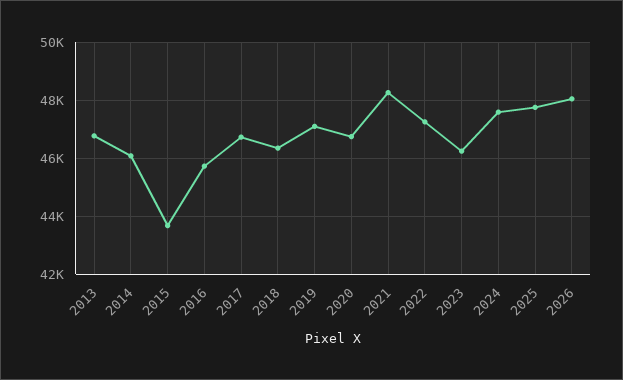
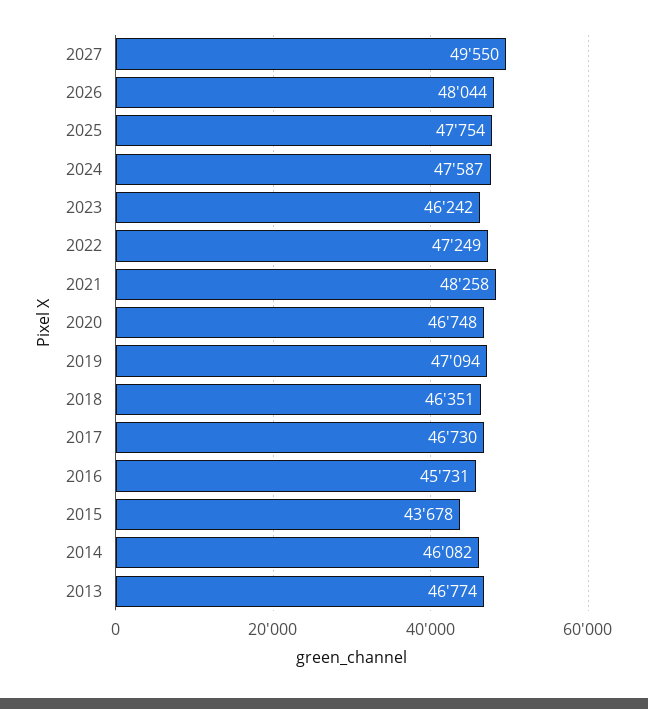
2027: none -> 49550

